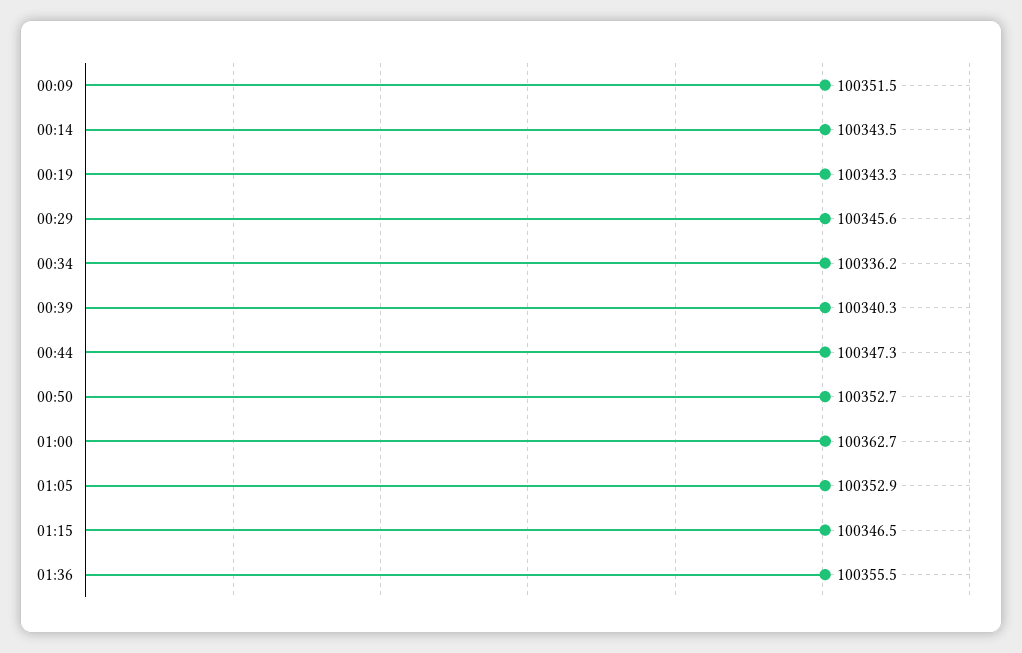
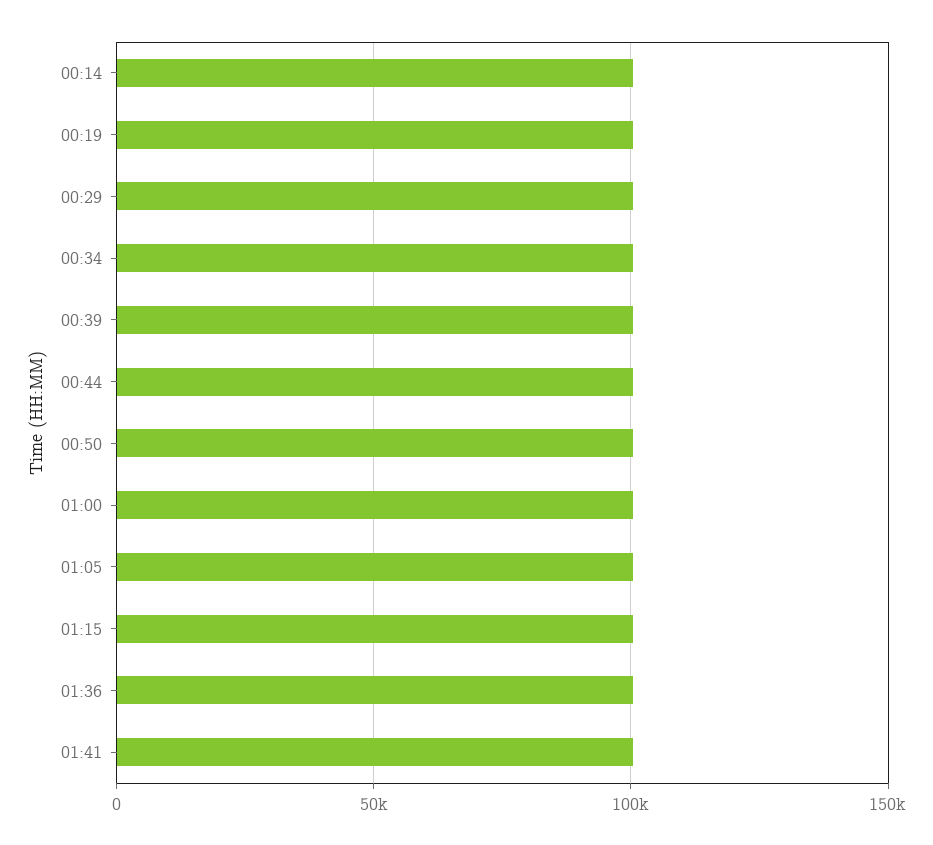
00:09: 100351.5 -> none
01:41: none -> 100000

